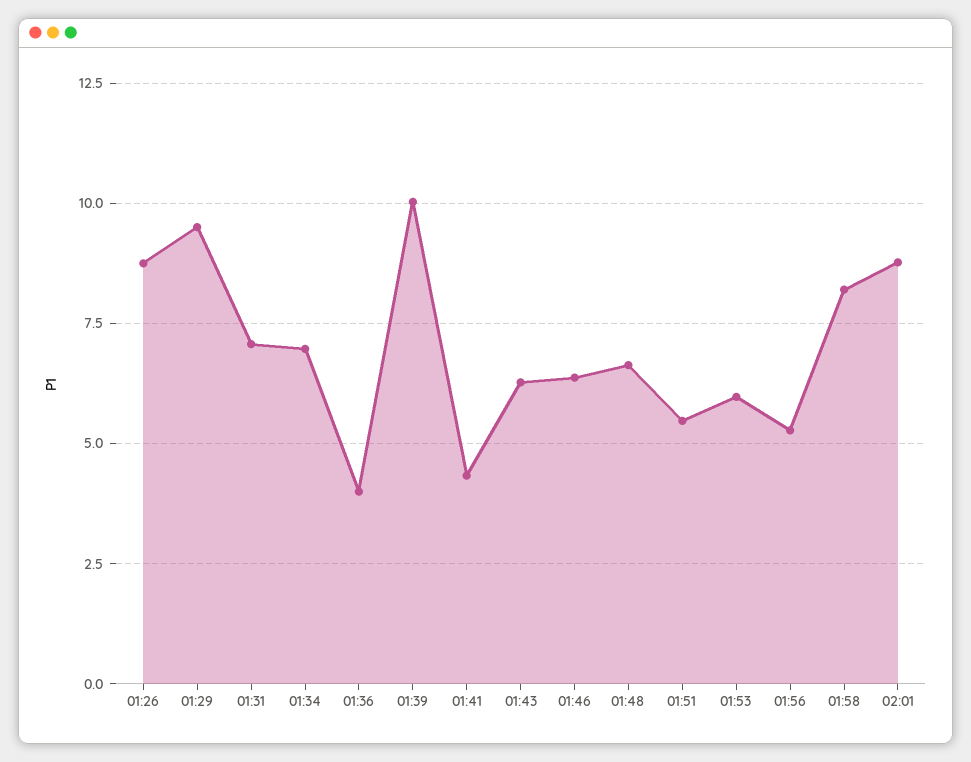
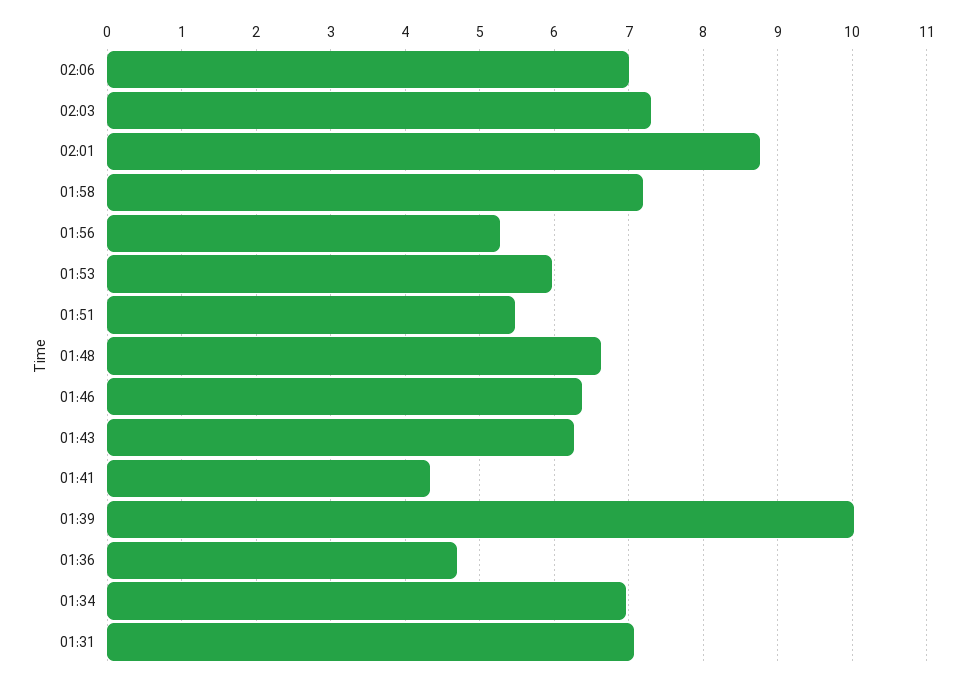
01:26: 8.75 -> none
01:29: 9.5 -> none
01:36: 4 -> 4.7
01:58: 8.25 -> 7.2
02:06: none -> 7
02:03: none -> 7.3

